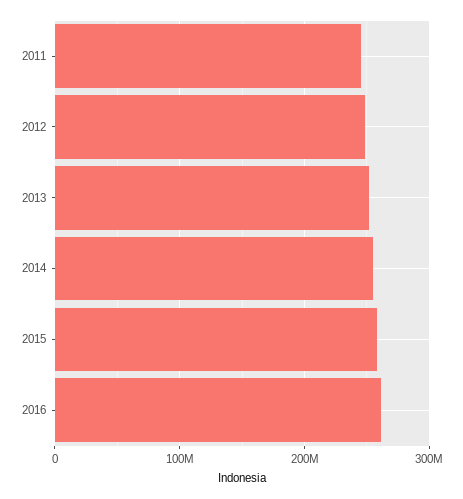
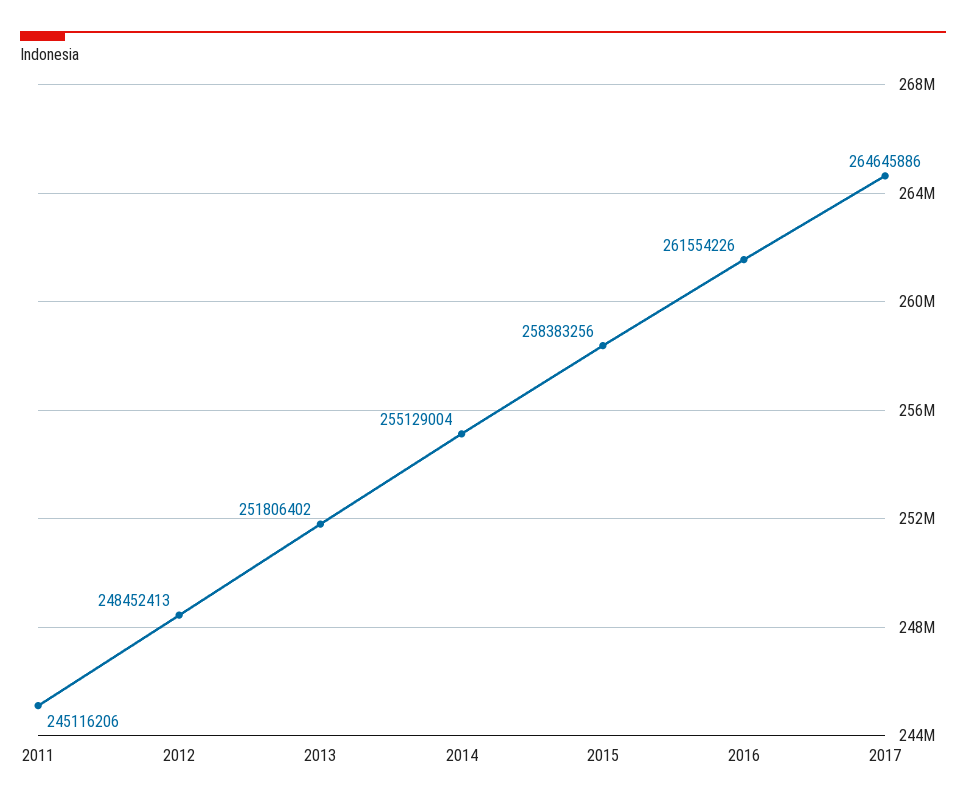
2017: none -> 264645886

